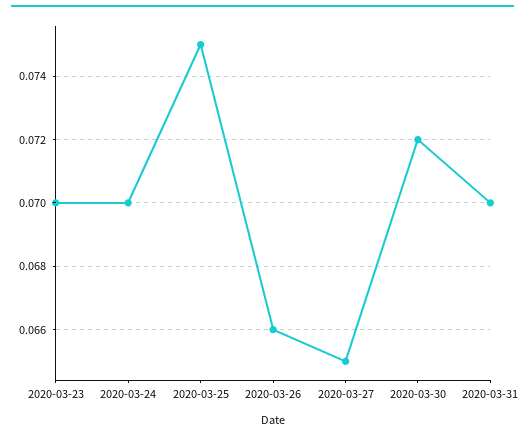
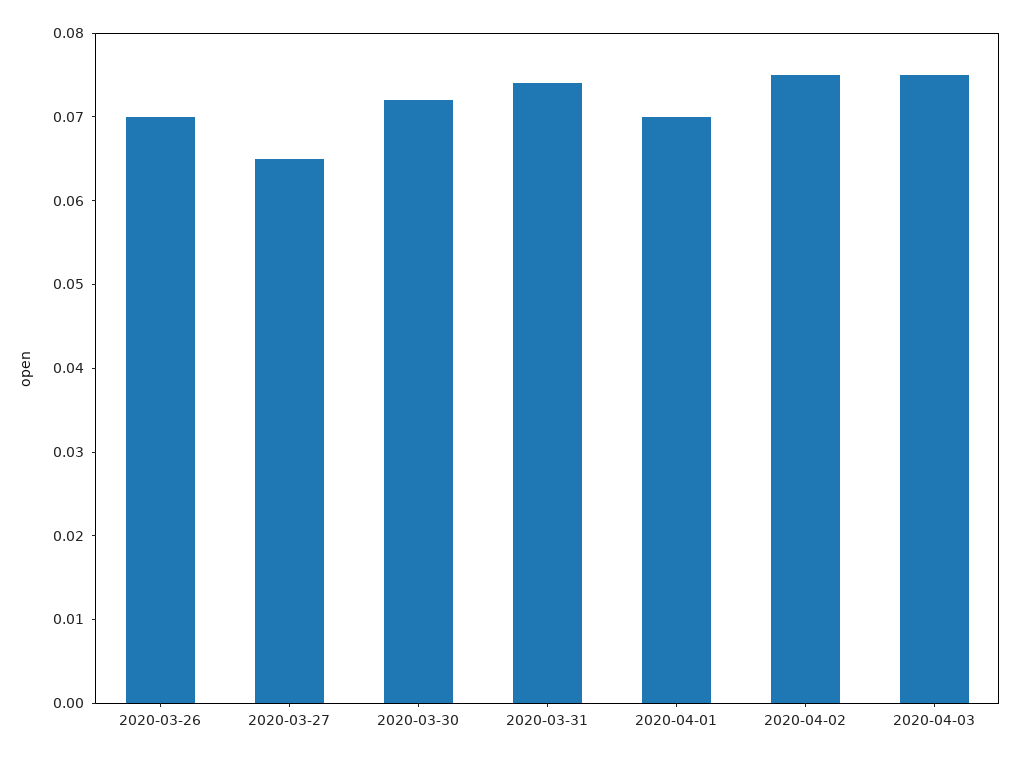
2020-03-23: 0.07 -> none
2020-03-24: 0.07 -> none
2020-03-25: 0.075 -> none
2020-03-26: 0.066 -> 0.07
2020-03-31: 0.07 -> 0.074
2020-04-01: none -> 0.07
2020-04-02: none -> 0.075
2020-04-03: none -> 0.075

